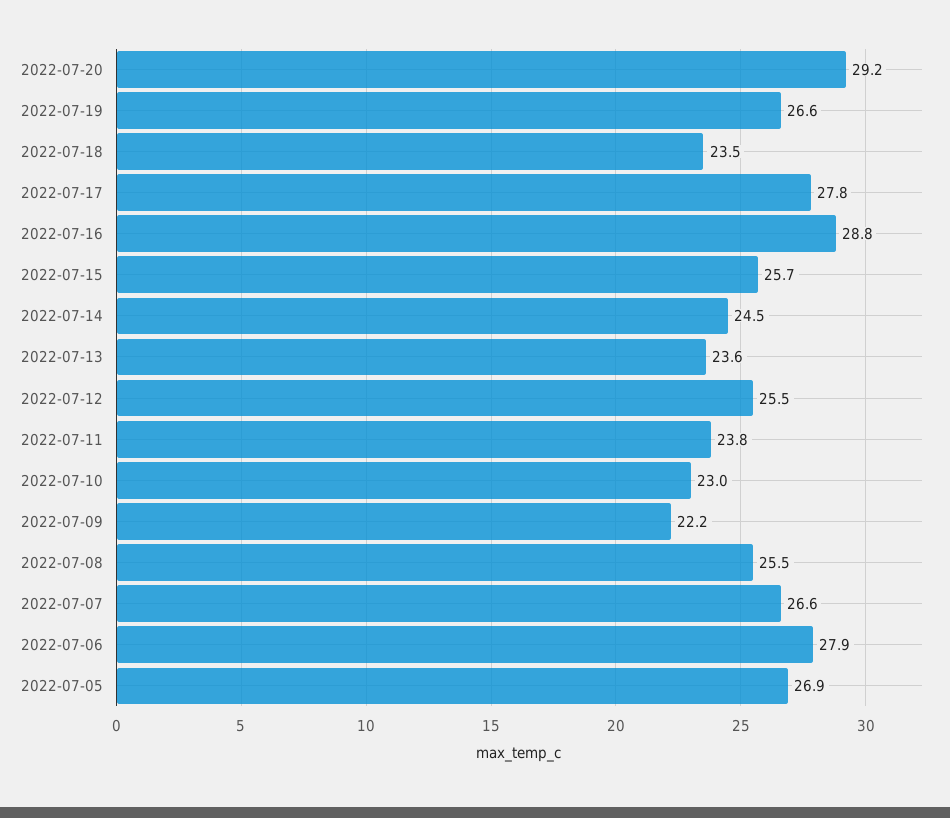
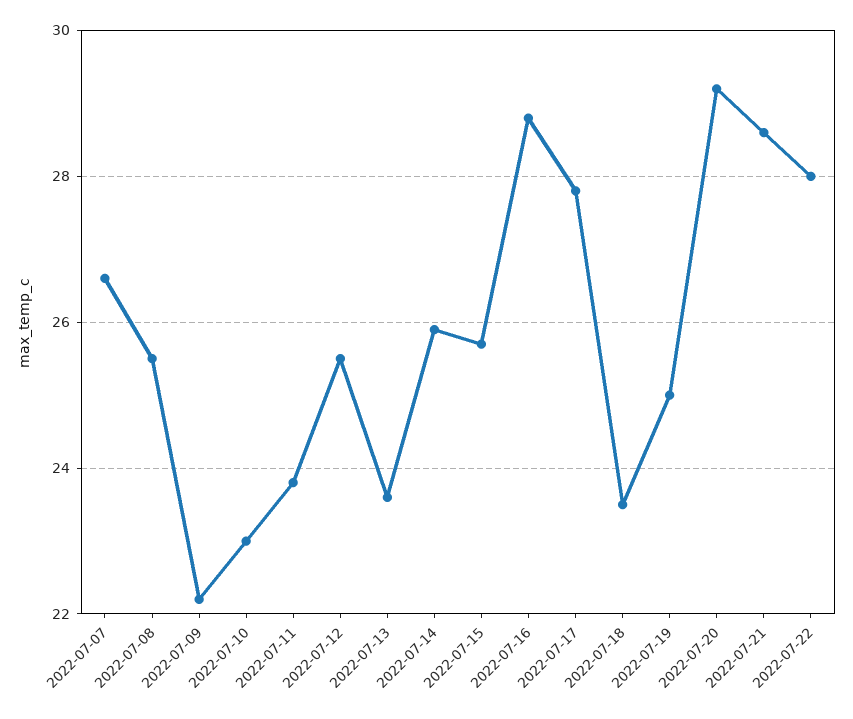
2022-07-19: 26.6 -> 25
2022-07-14: 24.5 -> 26
2022-07-06: 27.9 -> none
2022-07-05: 26.9 -> none
2022-07-21: none -> 28.5
2022-07-22: none -> 28

